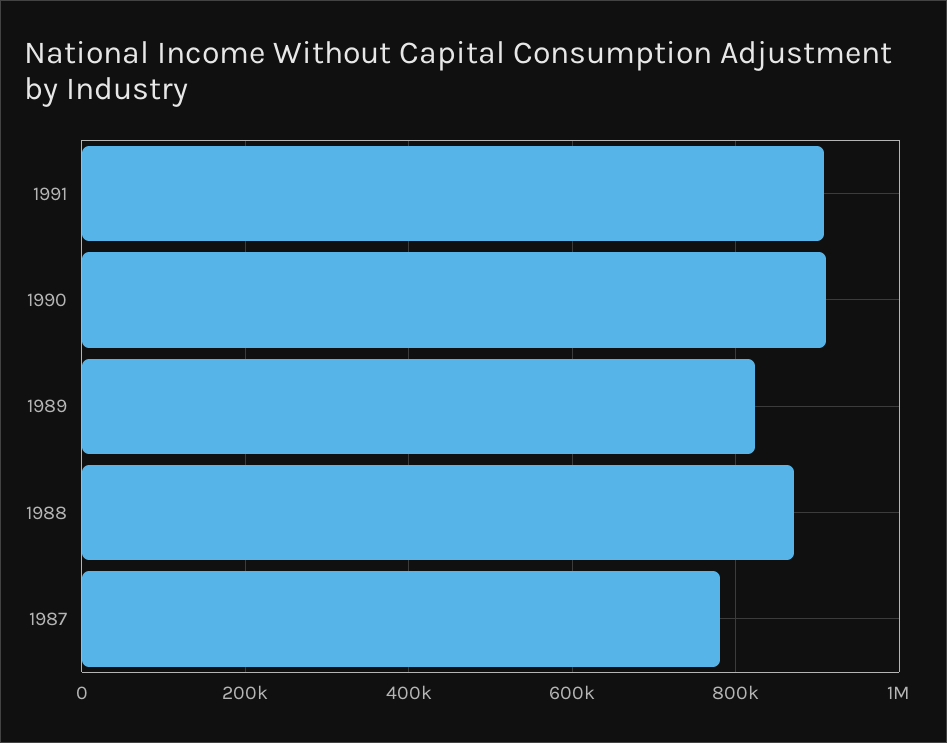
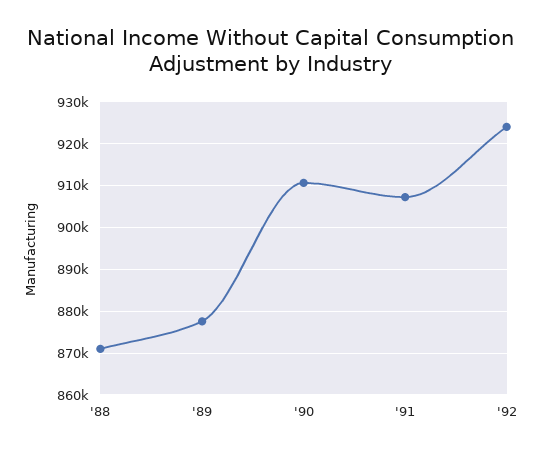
1989: 820000 -> 878000
1987: 780000 -> none
'92: none -> 924000

